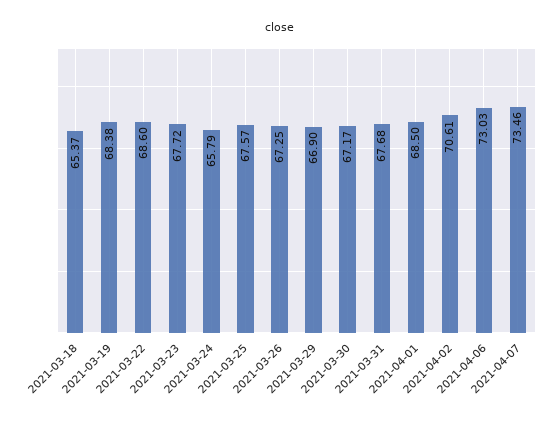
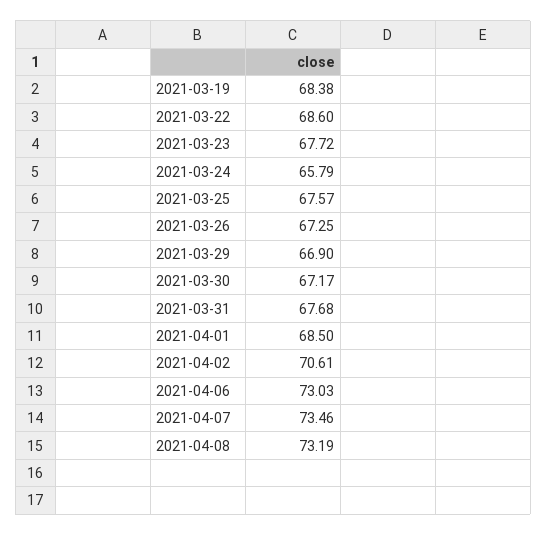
2021-03-18: 65.37 -> none
2021-04-08: none -> 73.19

